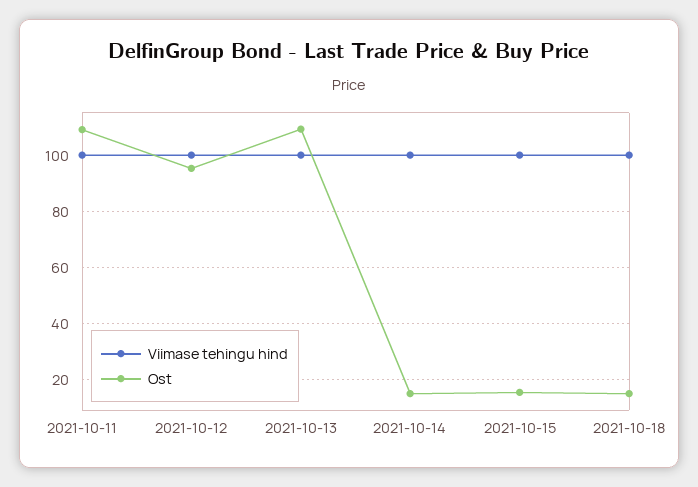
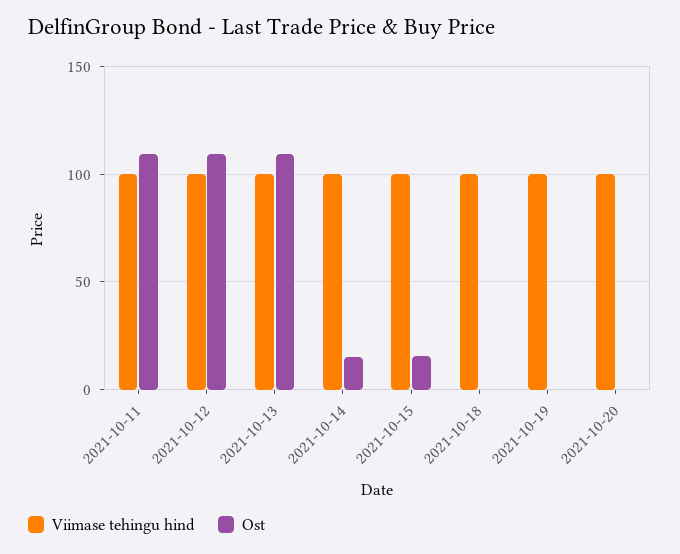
Ost, 2021-10-12: 95 -> 110
Ost, 2021-10-18: 15 -> 0
Viimase tehingu hind, 2021-10-19: none -> 100
Ost, 2021-10-19: none -> 0
Viimase tehingu hind, 2021-10-20: none -> 100
Ost, 2021-10-20: none -> 0

